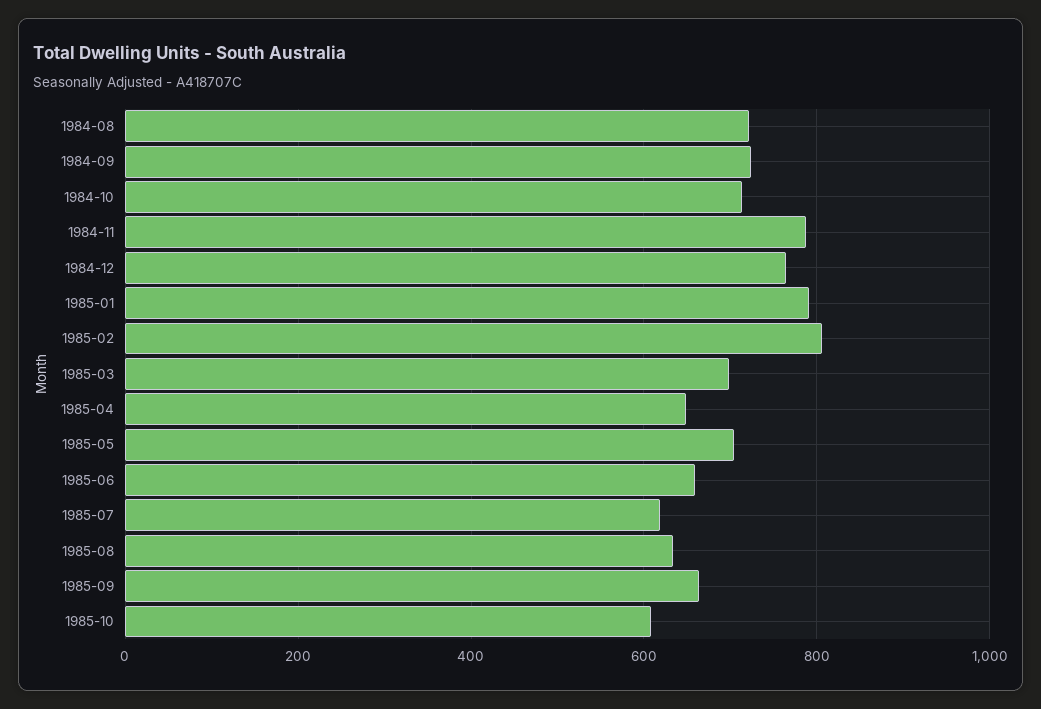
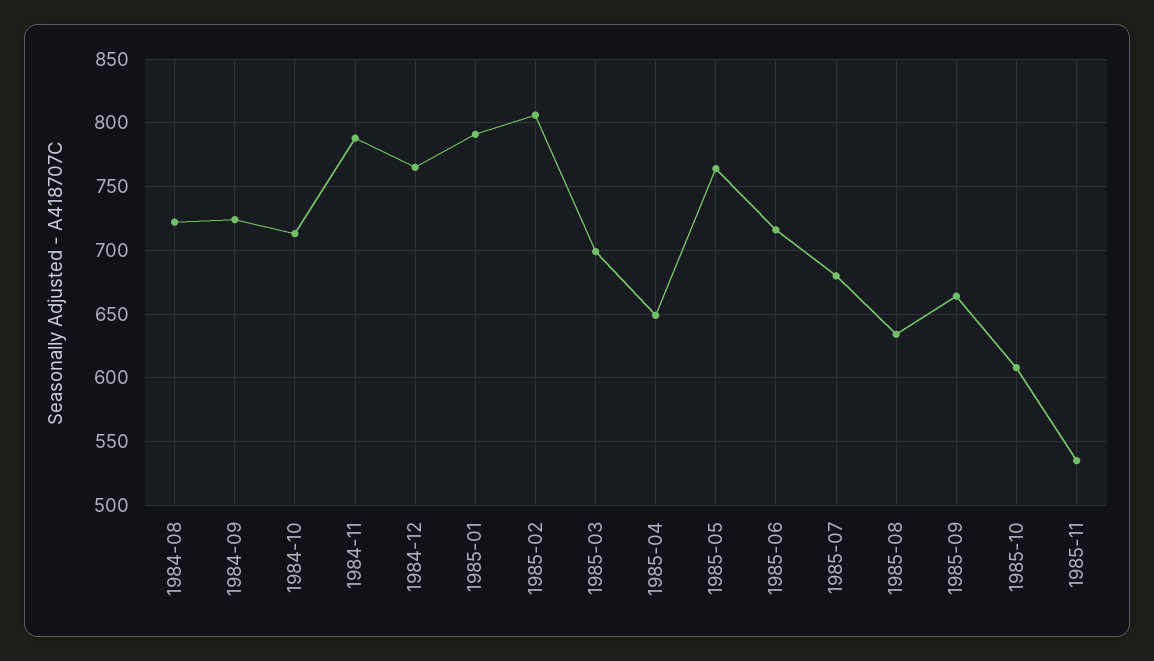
1985-05: 700 -> 765
1985-06: 660 -> 715
1985-07: 620 -> 680
1985-11: none -> 535

